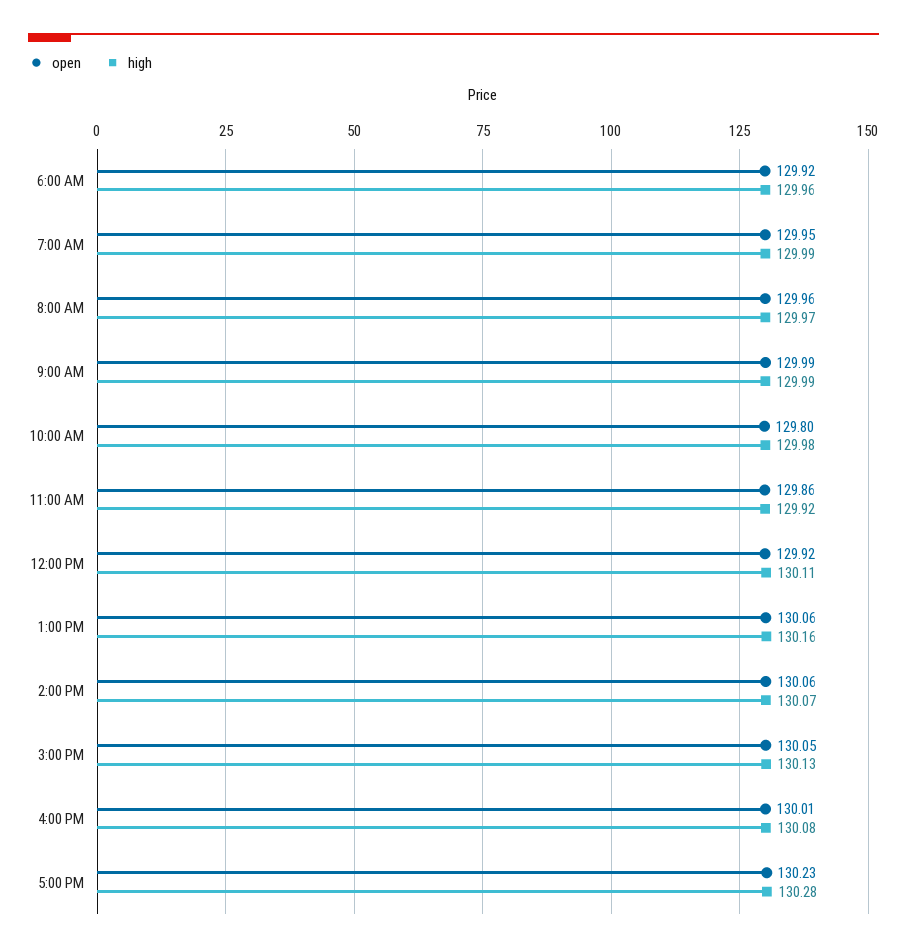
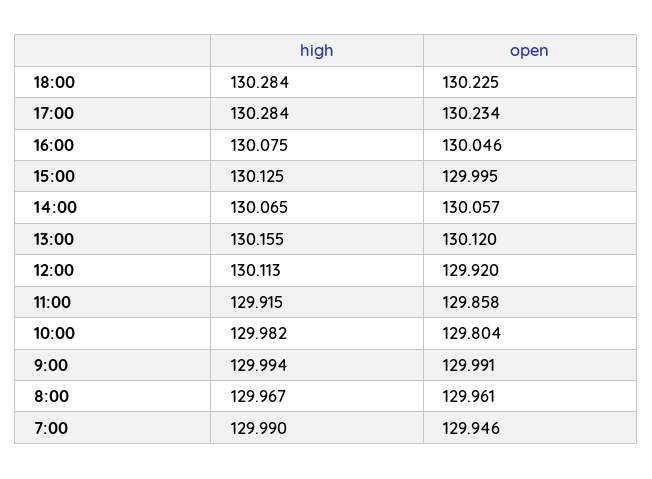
open, 6:00 AM: 129.92 -> none
high, 6:00 AM: 129.96 -> none
open, 1:00 PM: 130.06 -> 130.12
open, 3:00 PM: 130.05 -> 129.995
open, 4:00 PM: 130.01 -> 130.046
high, 18:00: none -> 130.284
open, 18:00: none -> 130.225

